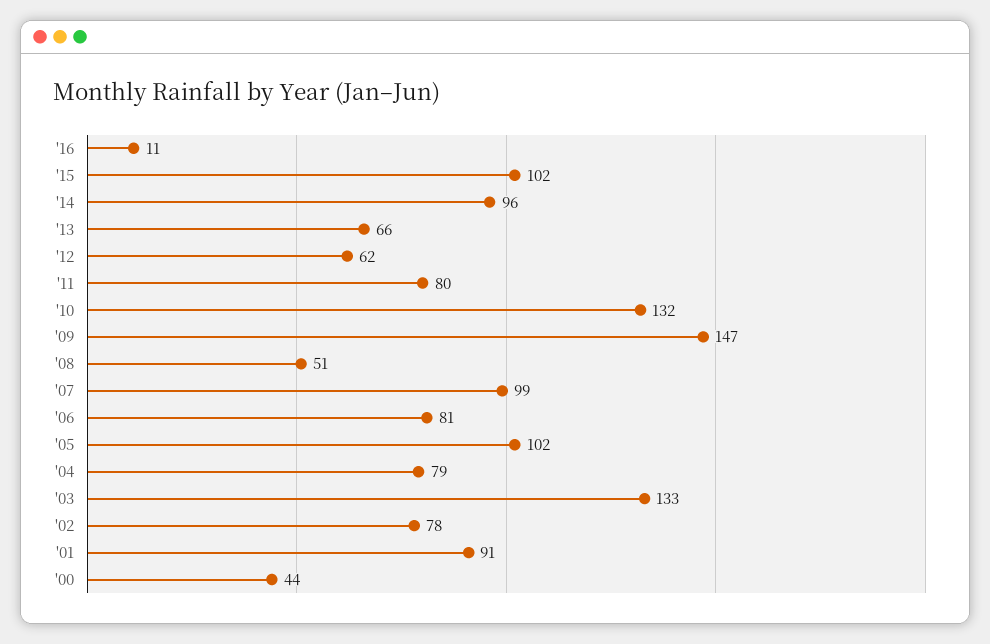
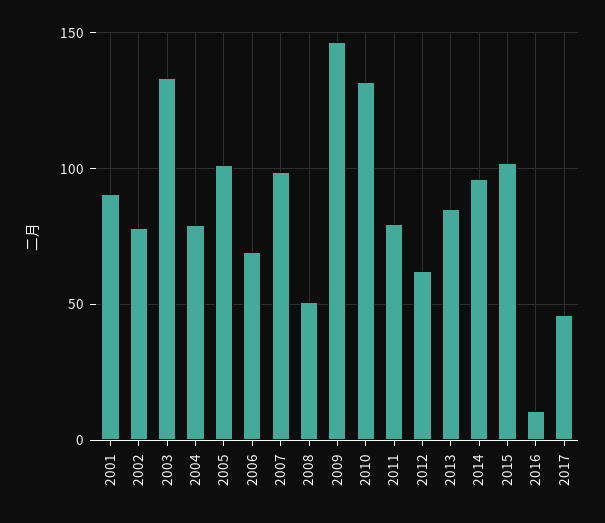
'13: 66 -> 85
'06: 81 -> 70
'00: 44 -> none
2017: none -> 45

